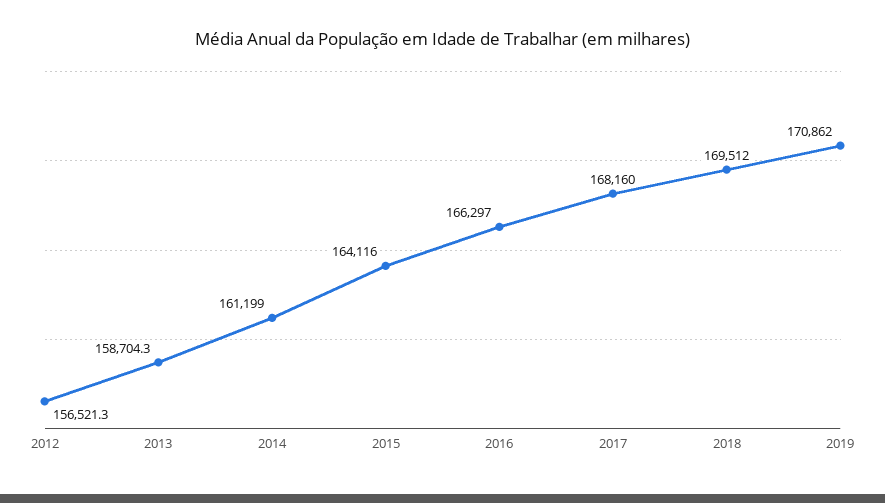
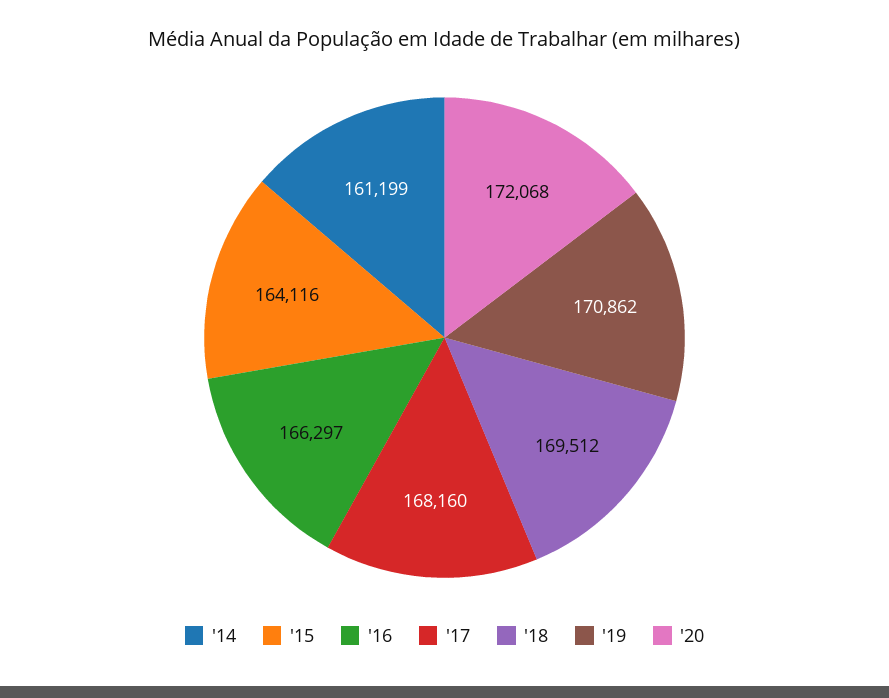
2012: 156521.3 -> none
2013: 158704.3 -> none
'20: none -> 172068

